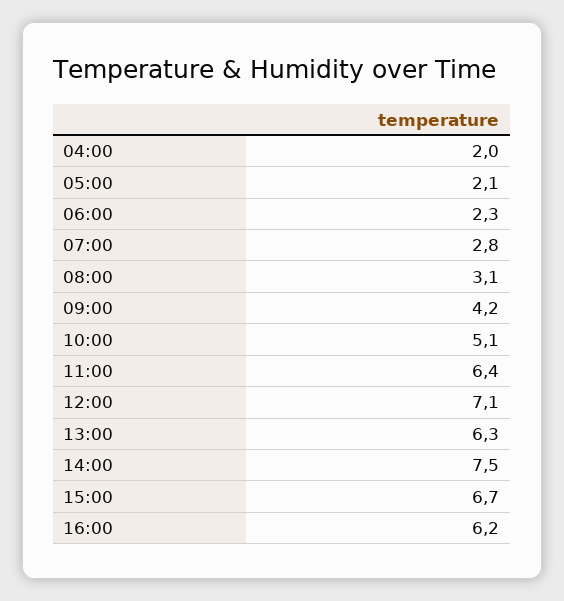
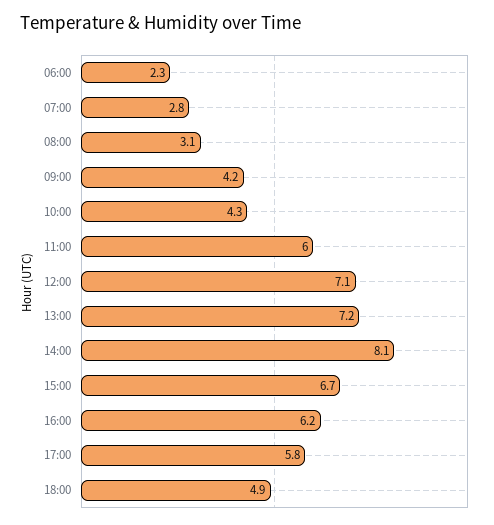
04:00: 2 -> none
05:00: 2.1 -> none
10:00: 5.1 -> 4.3
11:00: 6.4 -> 6
13:00: 6.3 -> 7.2
14:00: 7.5 -> 8.1
17:00: none -> 5.8
18:00: none -> 4.9

